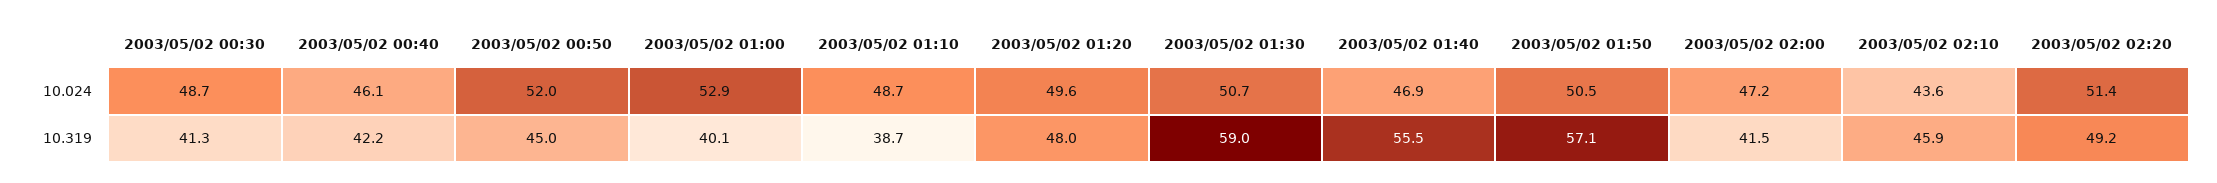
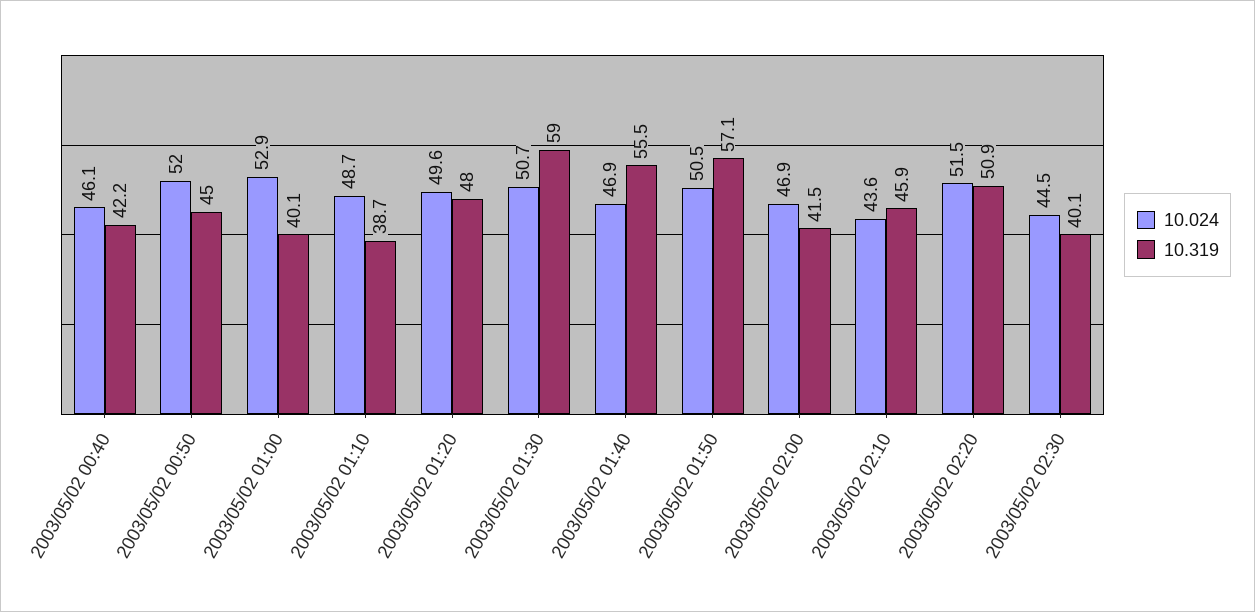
10.024, 2003/05/02 00:30: 48.7 -> none
10.024, 2003/05/02 02:00: 47.2 -> 46.9
10.024, 2003/05/02 02:20: 51.4 -> 51.5
10.319, 2003/05/02 00:30: 41.3 -> none
10.319, 2003/05/02 02:20: 49.2 -> 50.9
10.024, 2003/05/02 02:30: none -> 44.5
10.319, 2003/05/02 02:30: none -> 40.1

